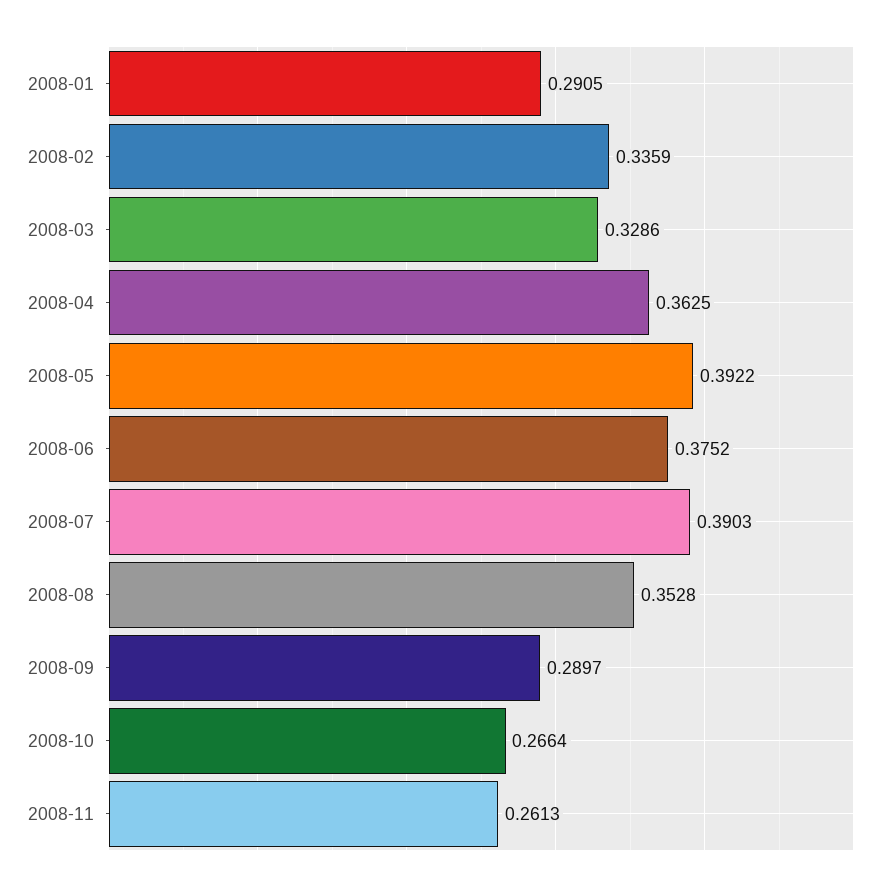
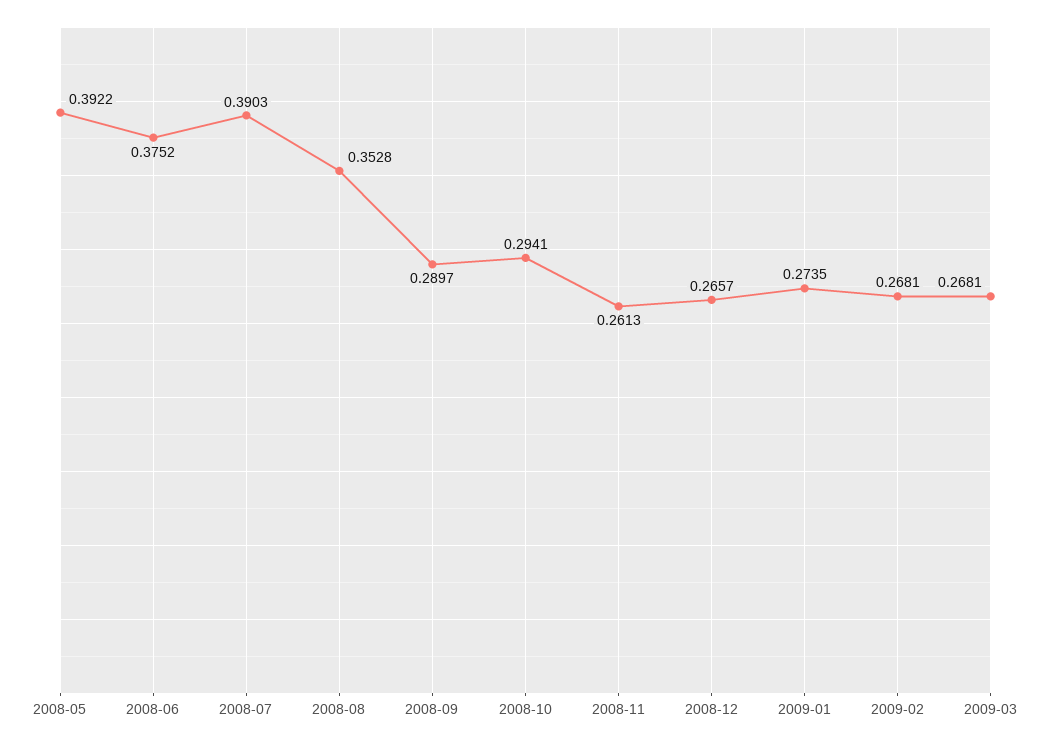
2008-01: 0.2905 -> none
2008-02: 0.3359 -> none
2008-03: 0.3286 -> none
2008-04: 0.3625 -> none
2008-10: 0.2664 -> 0.2941
2008-12: none -> 0.2657
2009-01: none -> 0.2735
2009-02: none -> 0.2681
2009-03: none -> 0.2681

